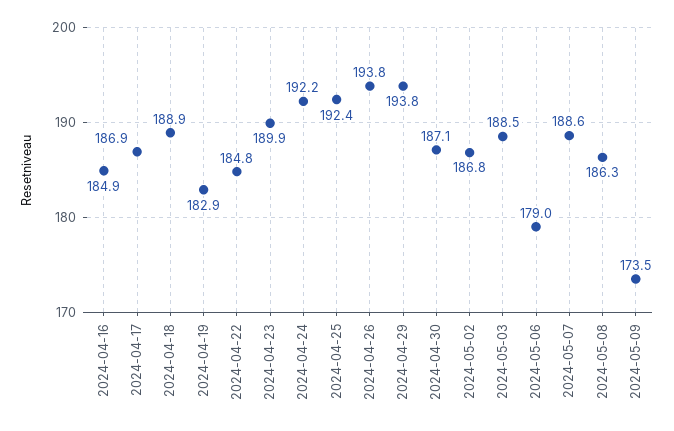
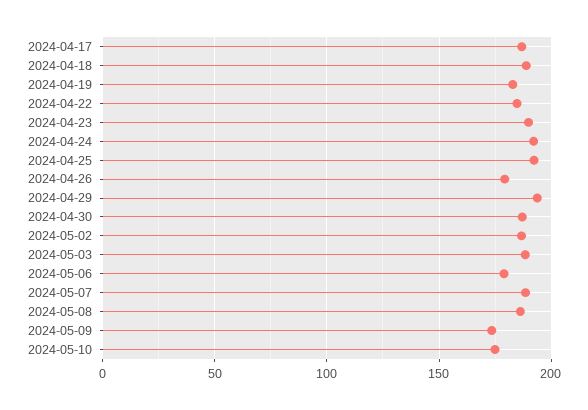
2024-04-16: 184.9 -> none
2024-04-26: 193.8 -> 180
2024-05-10: none -> 175

